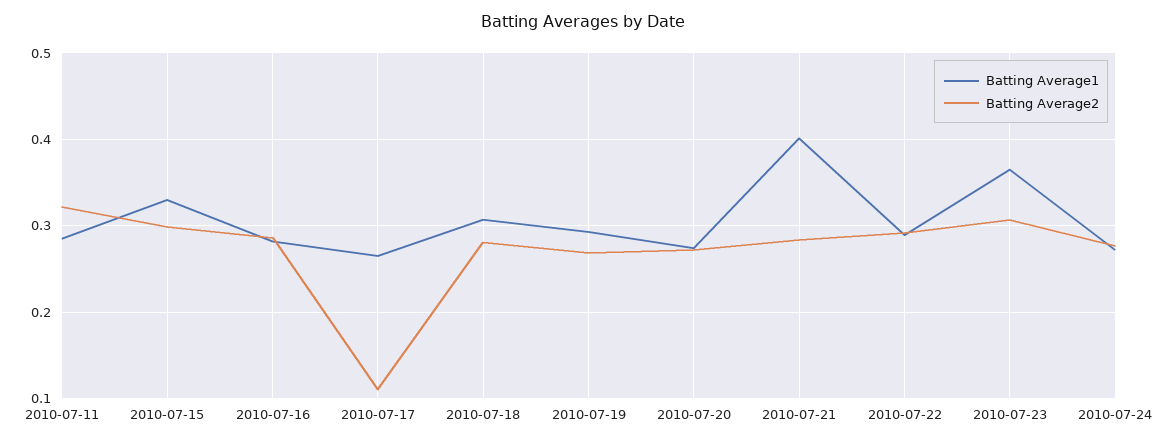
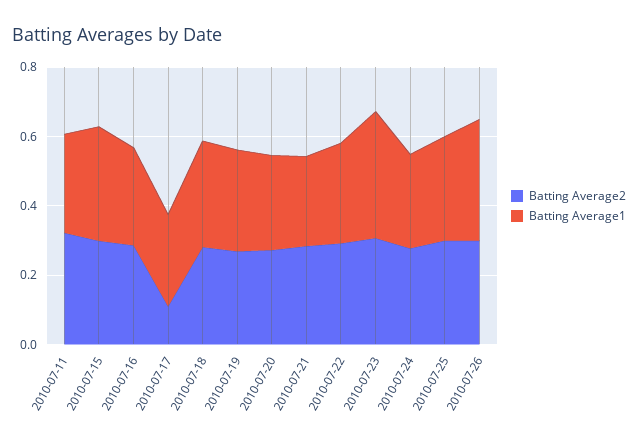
Batting Average1, 2010-07-21: 0.4 -> 0.25
Batting Average2, 2010-07-25: none -> 0.3
Batting Average1, 2010-07-25: none -> 0.3
Batting Average2, 2010-07-26: none -> 0.3
Batting Average1, 2010-07-26: none -> 0.35

